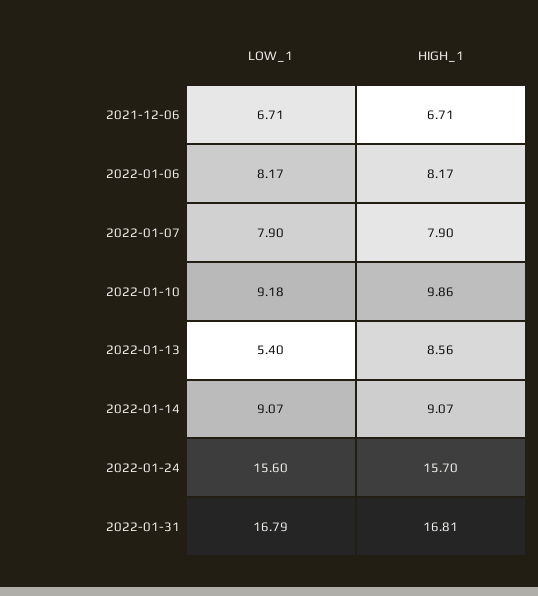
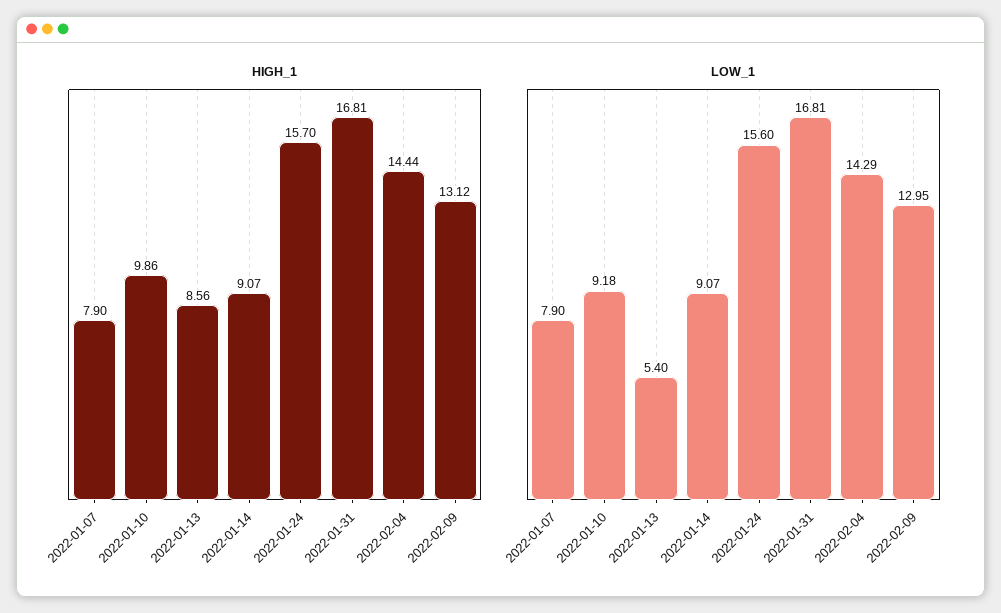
LOW_1, 2021-12-06: 6.71 -> none
HIGH_1, 2021-12-06: 6.71 -> none
LOW_1, 2022-01-06: 8.17 -> none
HIGH_1, 2022-01-06: 8.17 -> none
LOW_1, 2022-01-31: 16.79 -> 16.81
HIGH_1, 2022-02-04: none -> 14.44
HIGH_1, 2022-02-09: none -> 13.12
LOW_1, 2022-02-04: none -> 14.29
LOW_1, 2022-02-09: none -> 12.95

